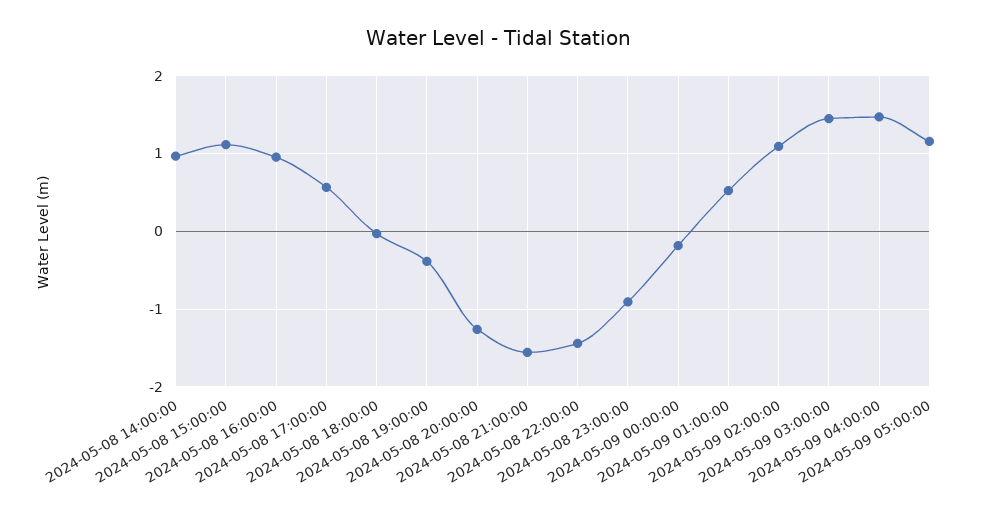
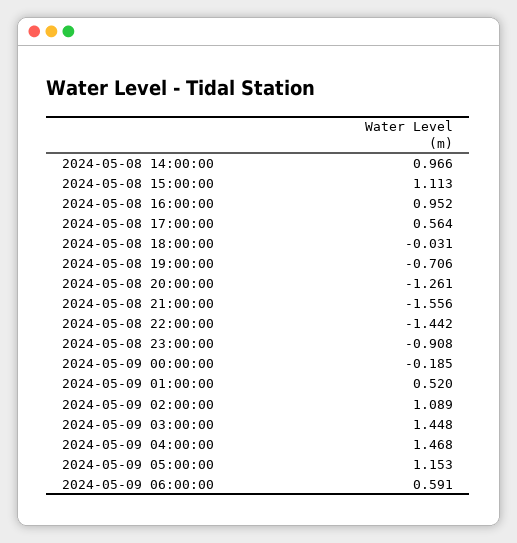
2024-05-08 19:00:00: -0.4 -> -0.706
2024-05-09 06:00:00: none -> 0.591

